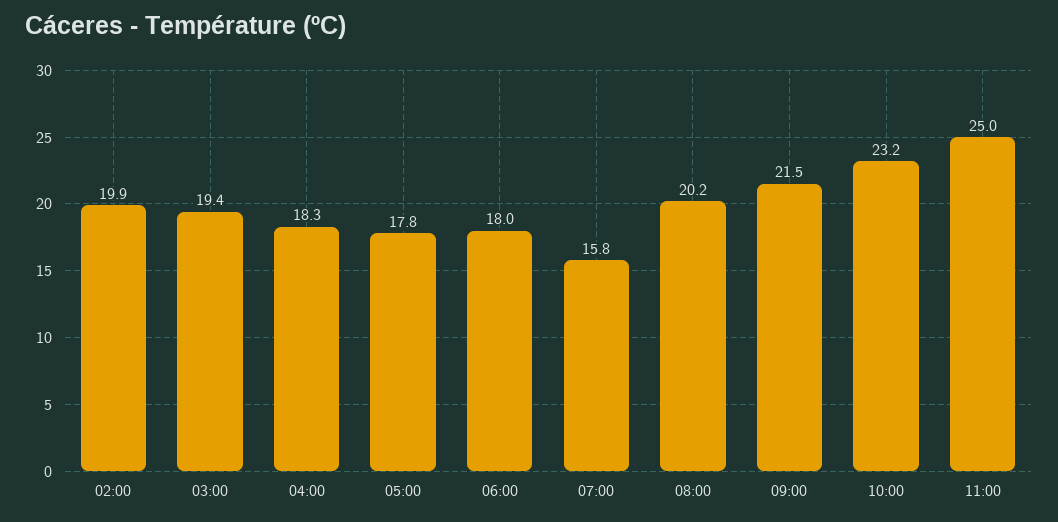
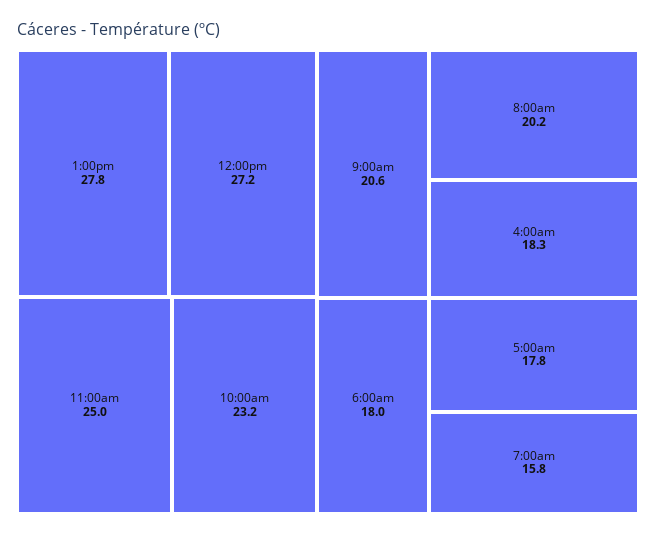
02:00: 19.9 -> none
03:00: 19.4 -> none
09:00: 21.5 -> 20.6
1:00pm: none -> 27.8
12:00pm: none -> 27.2

